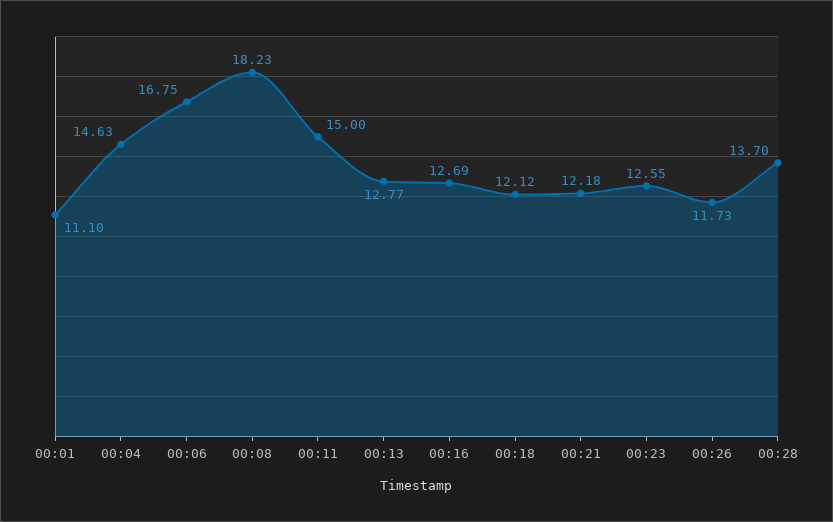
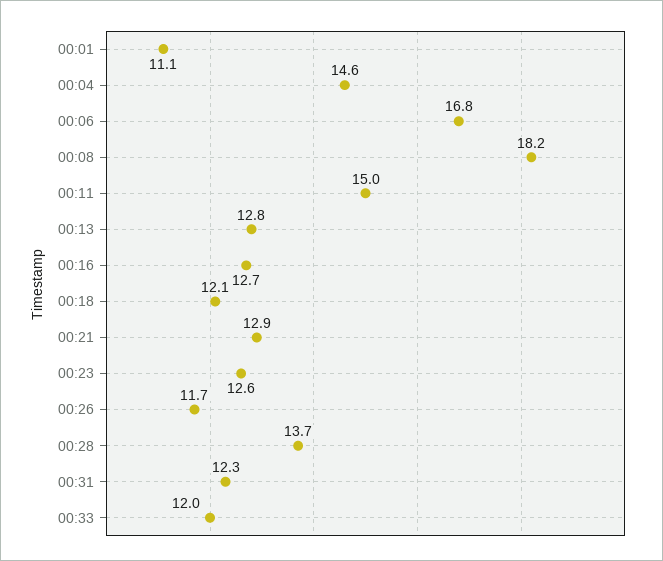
00:21: 12.18 -> 12.9
00:31: none -> 12.3
00:33: none -> 12

